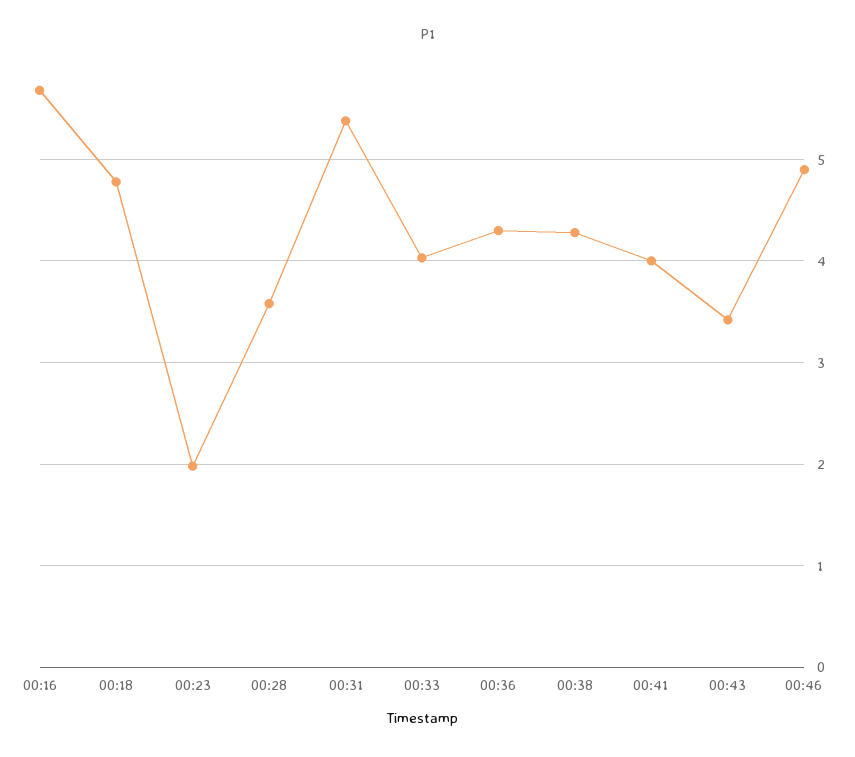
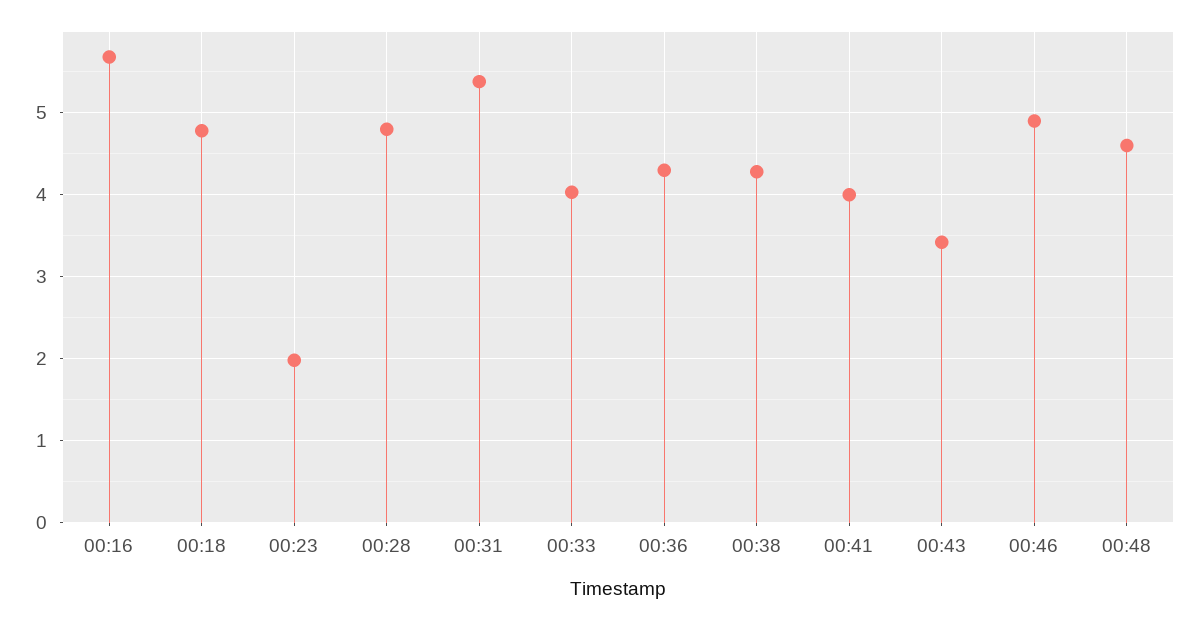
00:28: 3.6 -> 4.8
00:48: none -> 4.6

